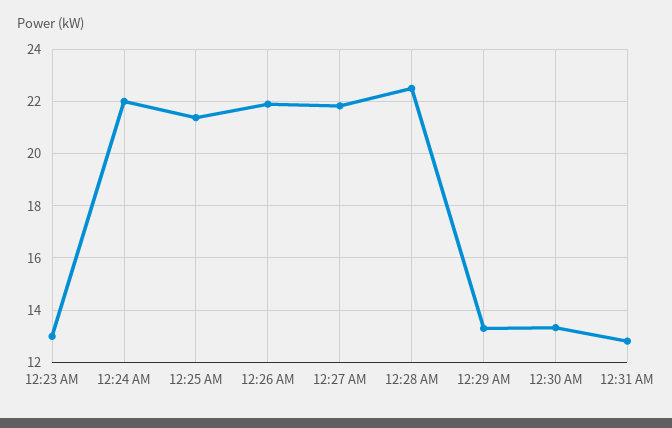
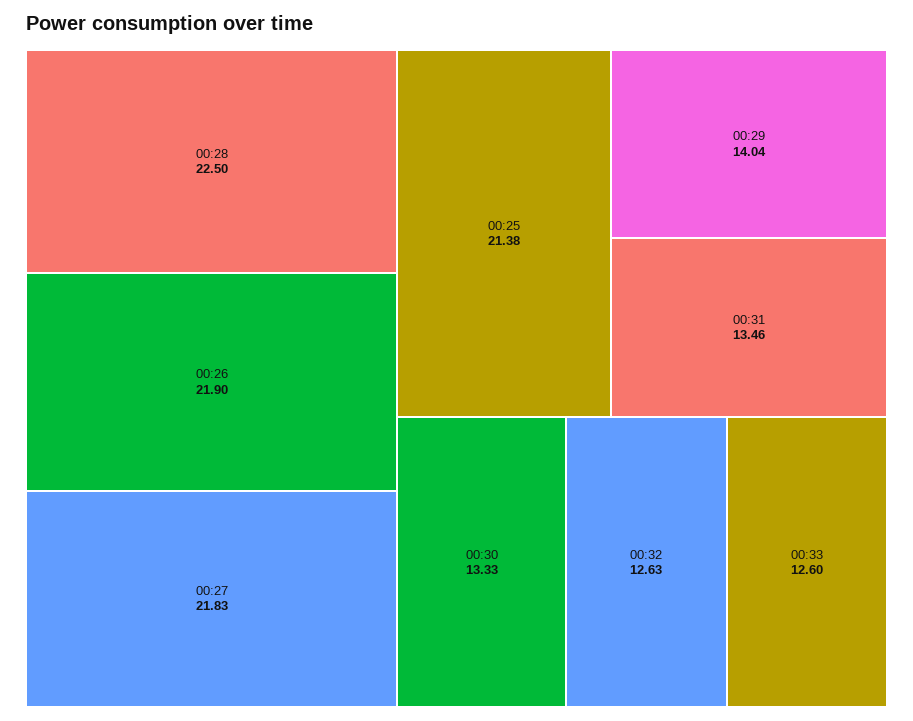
12:23 AM: 13 -> none
12:24 AM: 22 -> none
12:29 AM: 13.25 -> 14.04
12:31 AM: 12.75 -> 13.46
00:32: none -> 12.63
00:33: none -> 12.6

